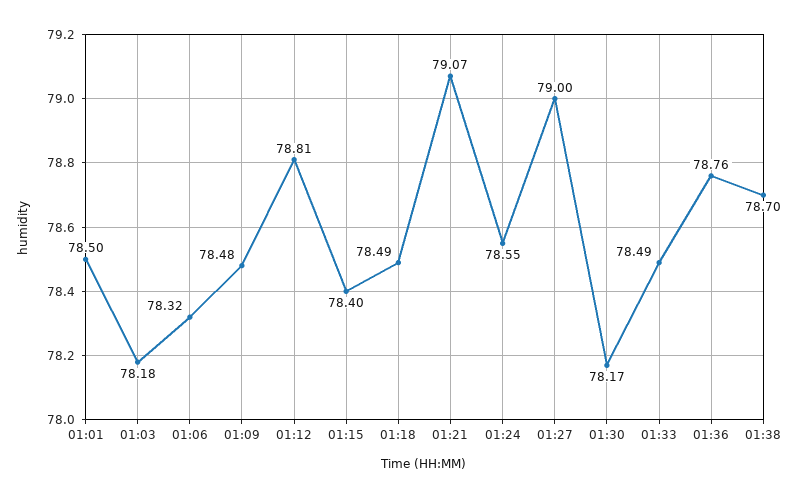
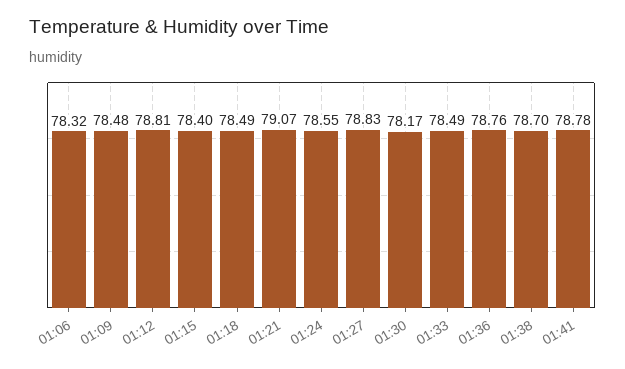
01:01: 78.5 -> none
01:03: 78.18 -> none
01:27: 79 -> 78.83
01:41: none -> 78.78

